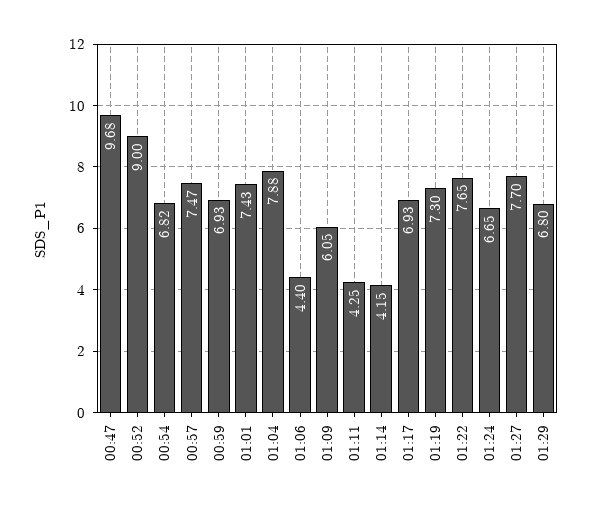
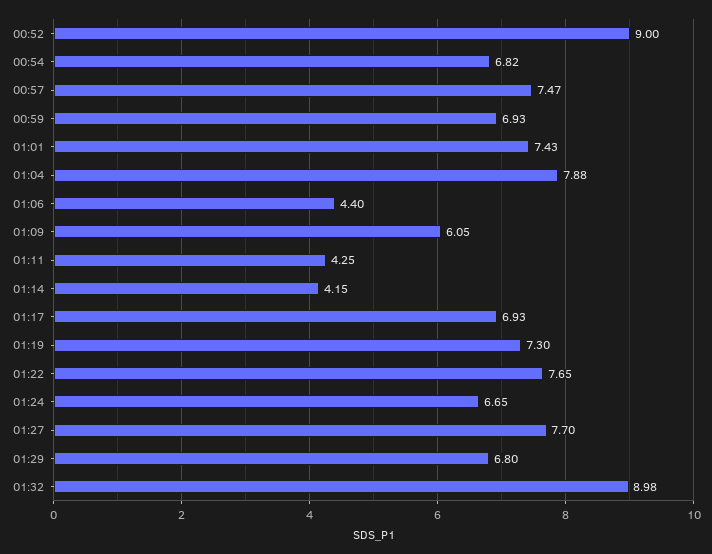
00:47: 9.68 -> none
01:32: none -> 8.98

